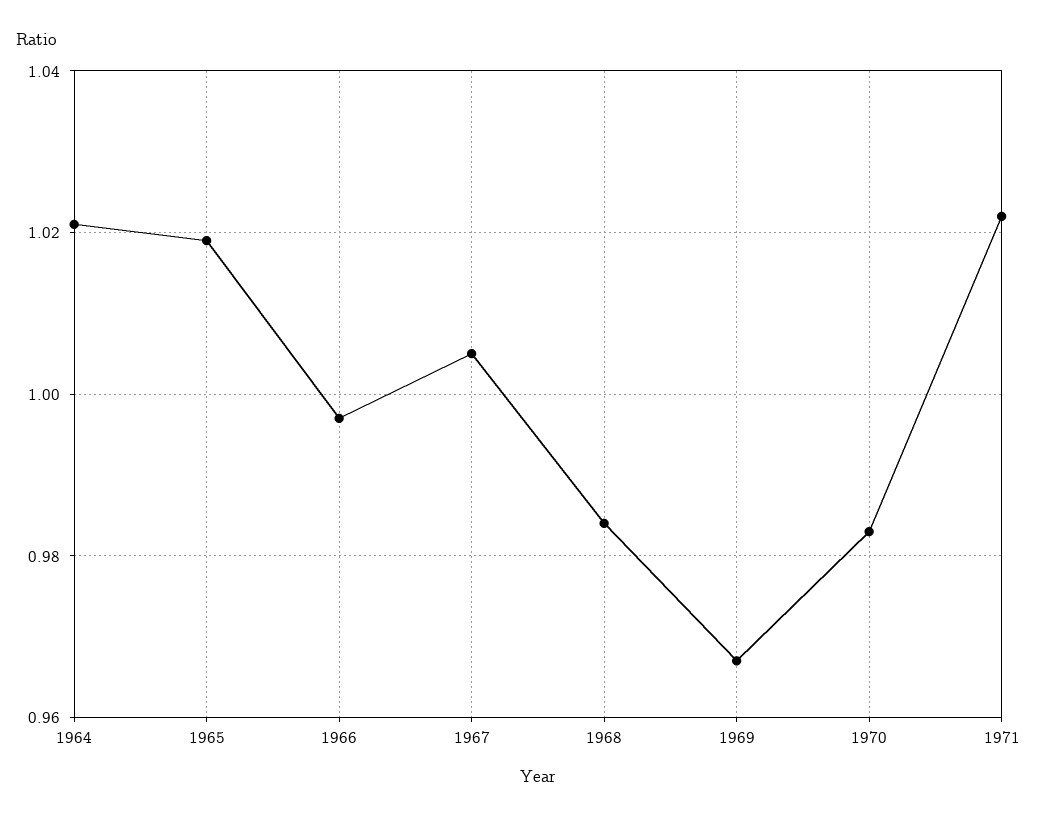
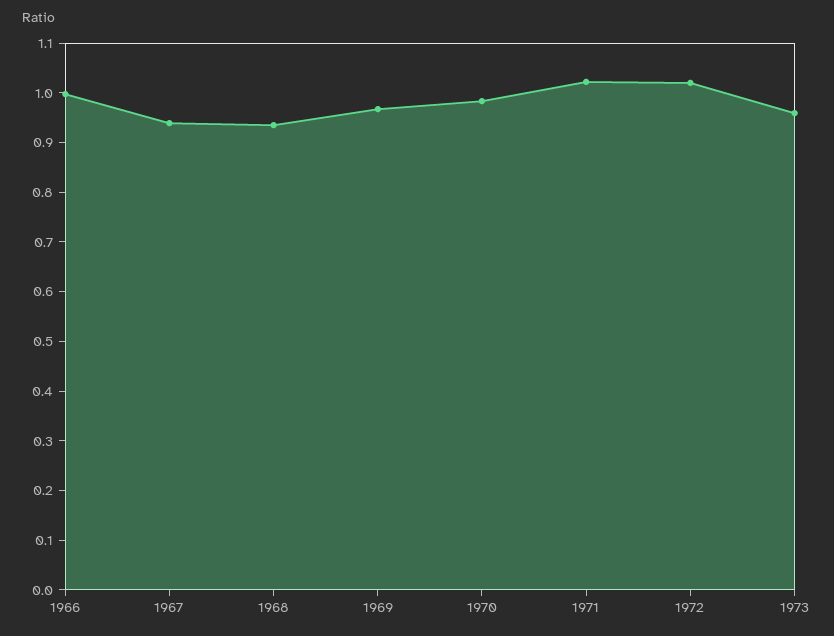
1964: 1.02 -> none
1965: 1.02 -> none
1967: 1.005 -> 0.94
1968: 0.985 -> 0.94
1972: none -> 1.02
1973: none -> 0.96

